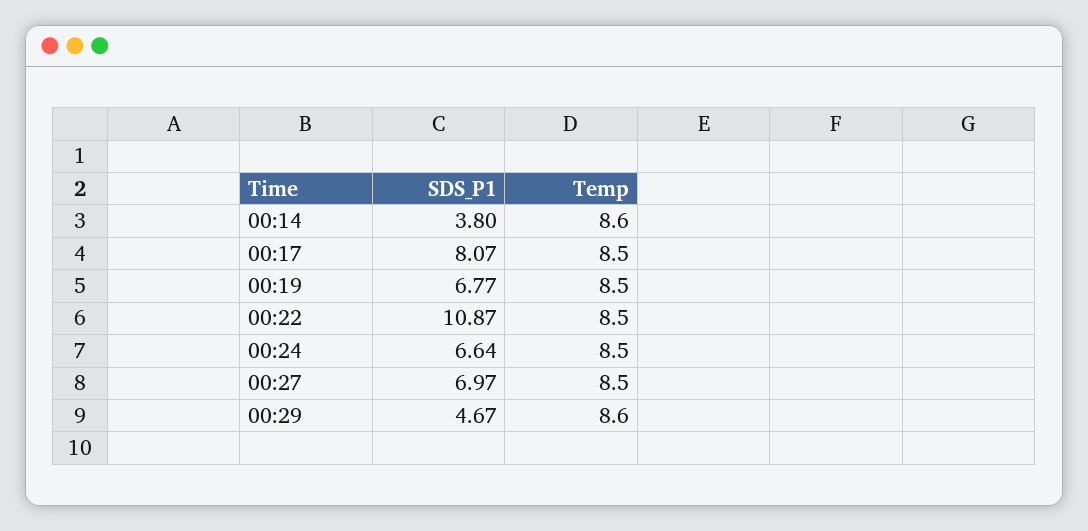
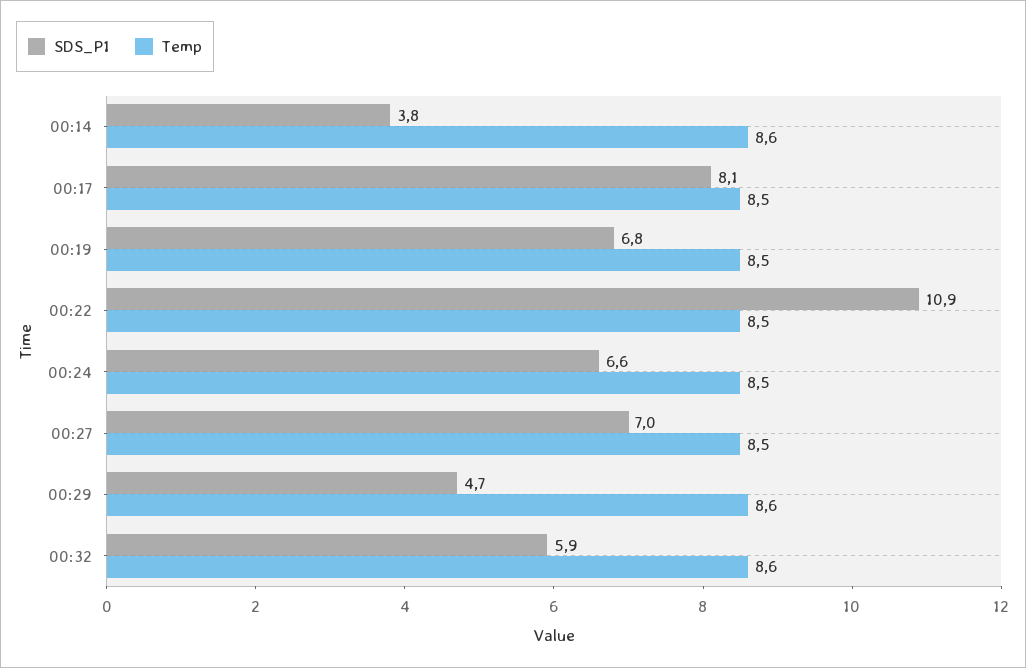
SDS_P1, 00:32: none -> 5.9
Temp, 00:32: none -> 8.6

